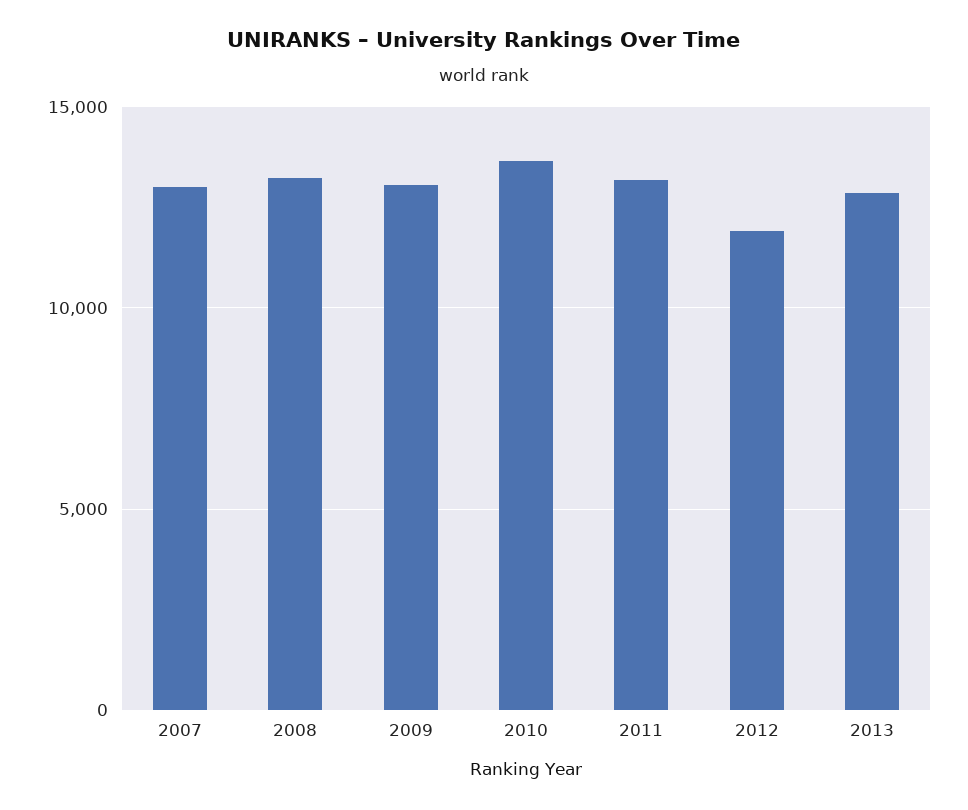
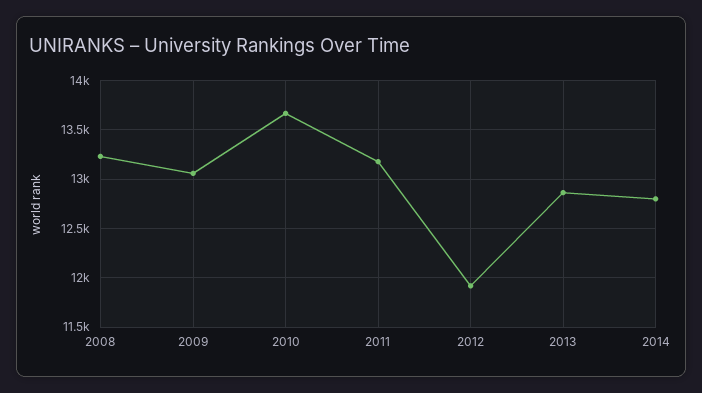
2007: 13000 -> none
2014: none -> 12800

